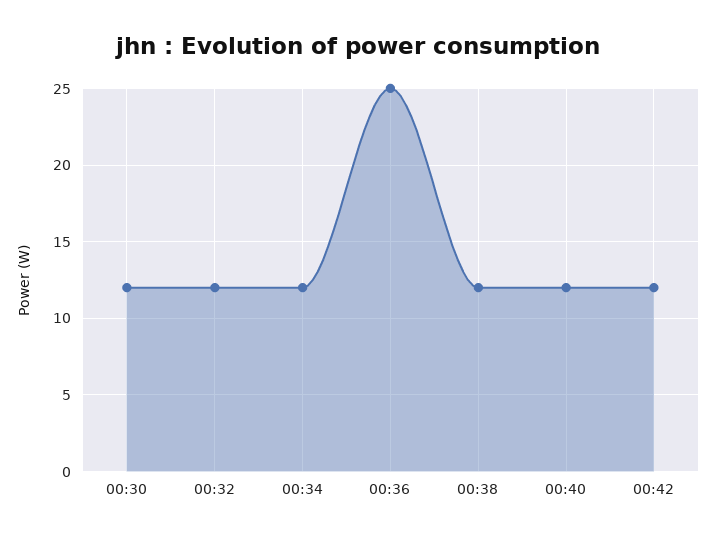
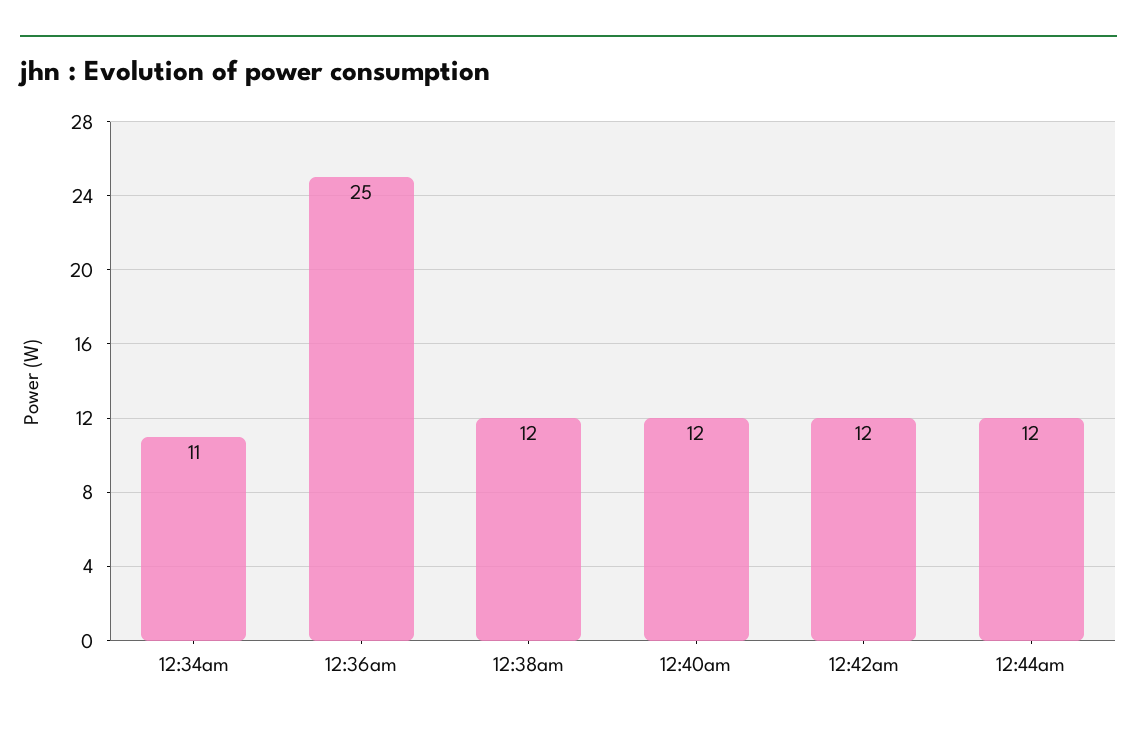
00:30: 12 -> none
00:32: 12 -> none
00:34: 12 -> 11
12:44am: none -> 12

